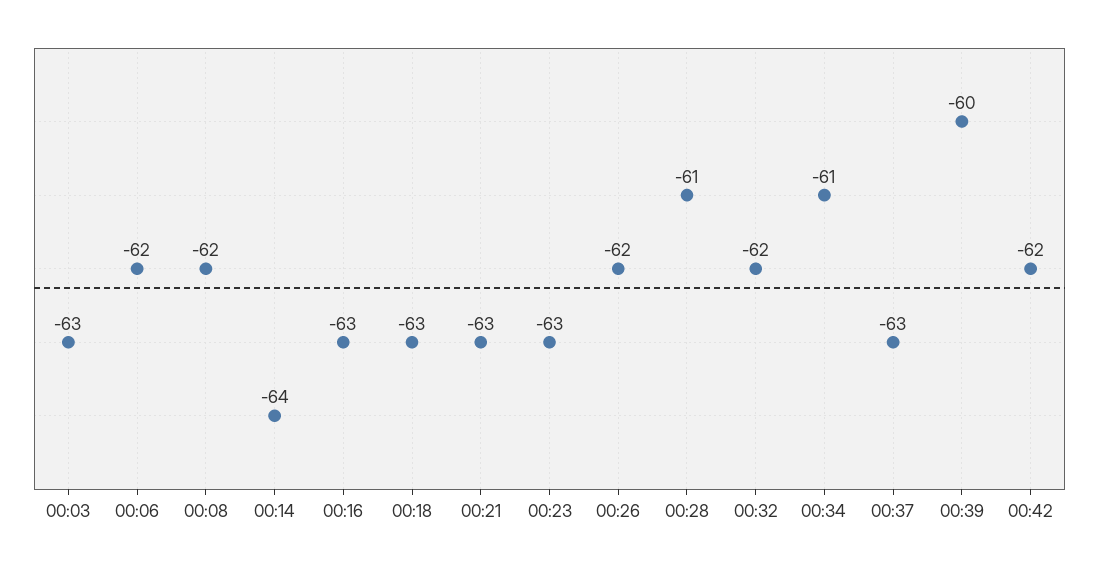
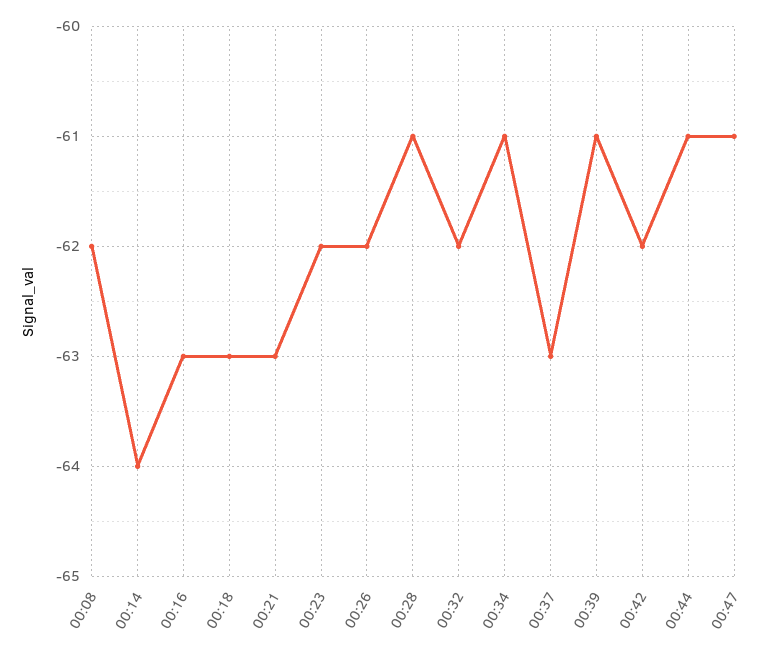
00:03: -63 -> none
00:06: -62 -> none
00:23: -63 -> -62
00:39: -60 -> -61
00:44: none -> -61
00:47: none -> -61

